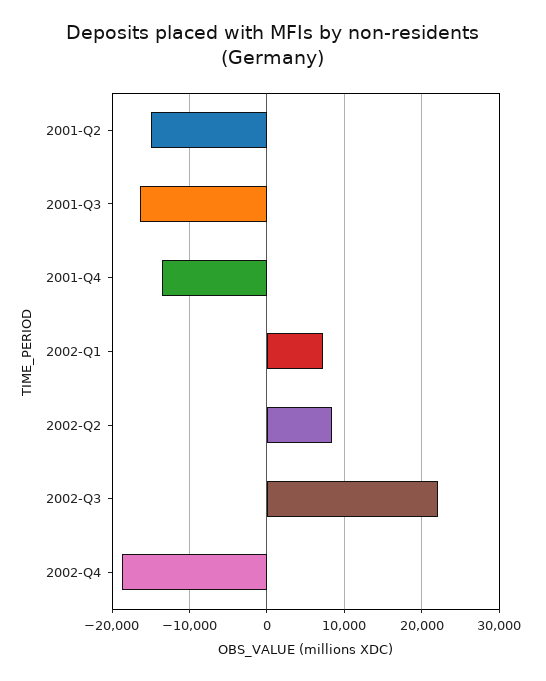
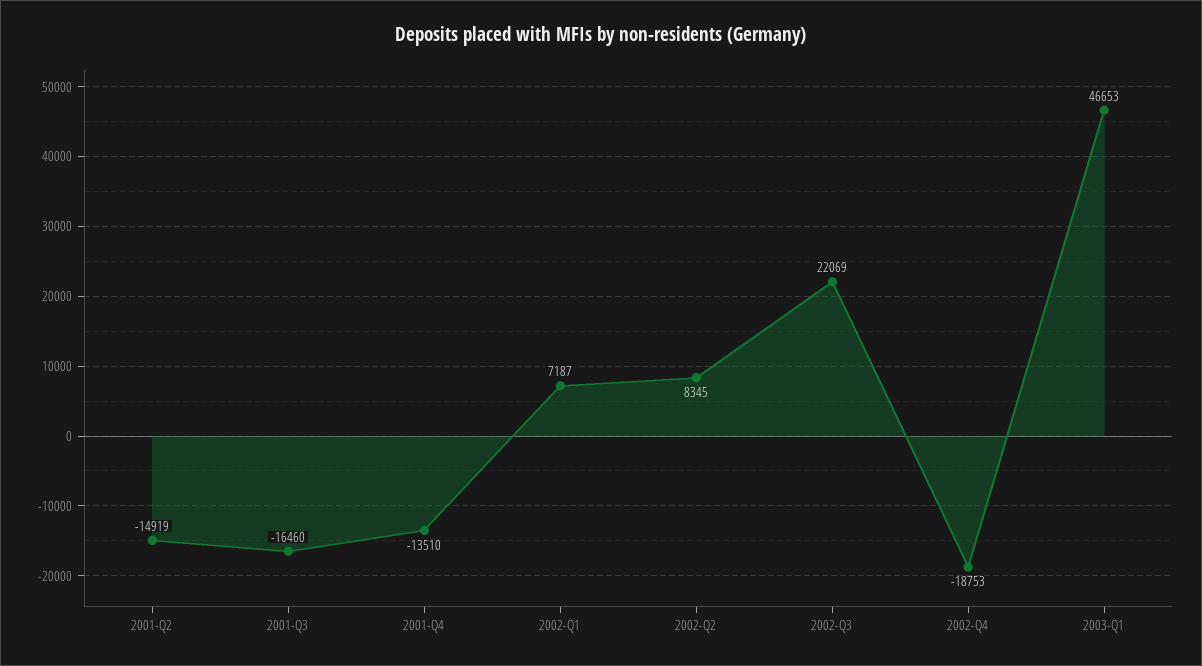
2003-Q1: none -> 46653

